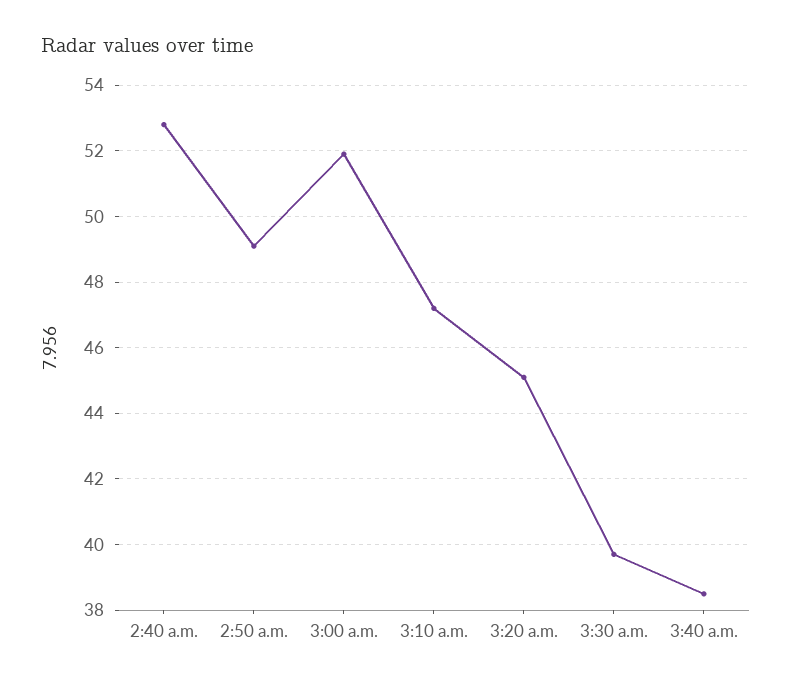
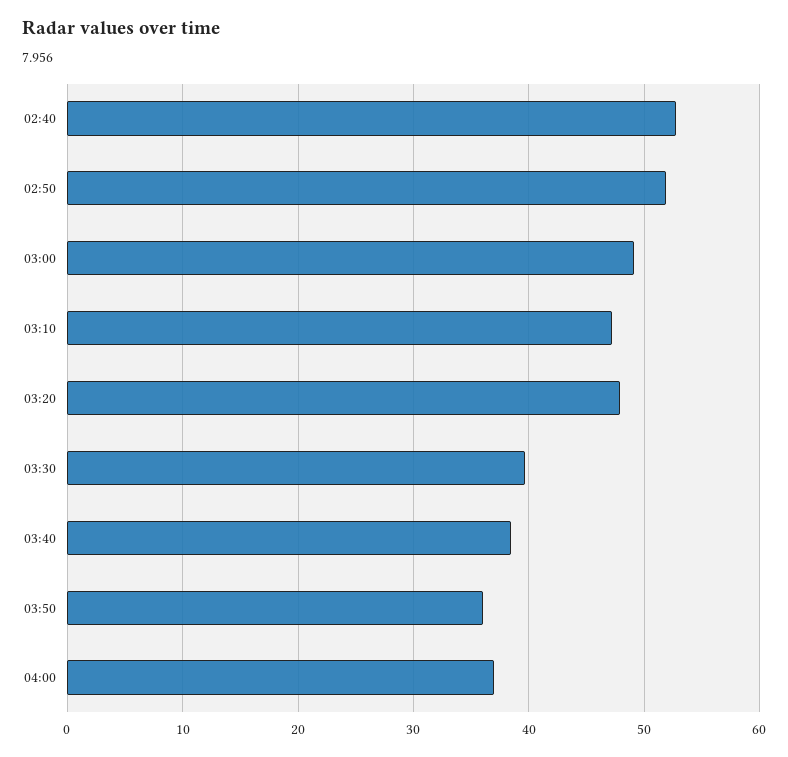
2:50 a.m.: 49 -> 52
3:00 a.m.: 52 -> 49
3:20 a.m.: 45 -> 48
03:50: none -> 36
04:00: none -> 37

